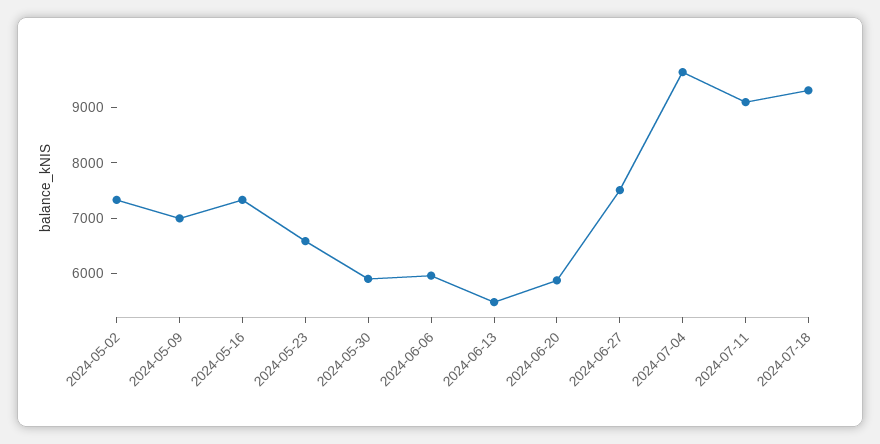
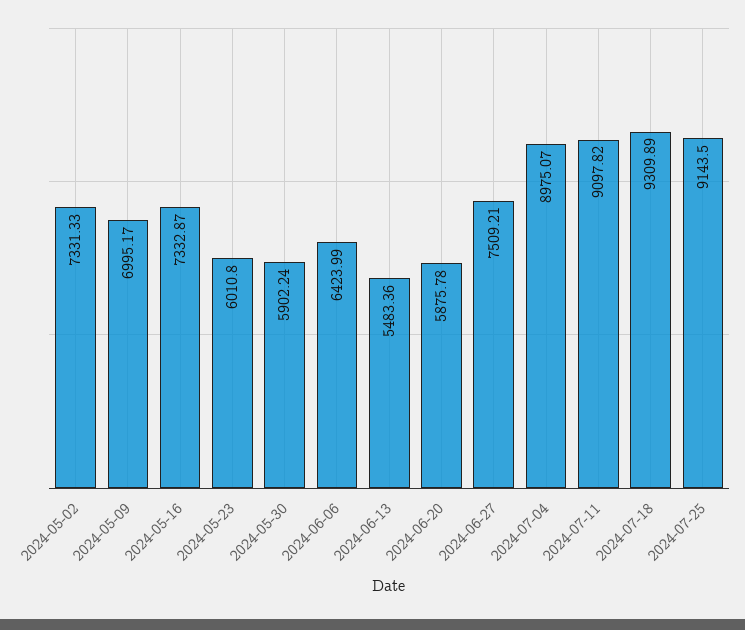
2024-05-23: 6600 -> 6010.8
2024-06-06: 6000 -> 6423.99
2024-07-04: 9600 -> 8975.07
2024-07-25: none -> 9143.5

